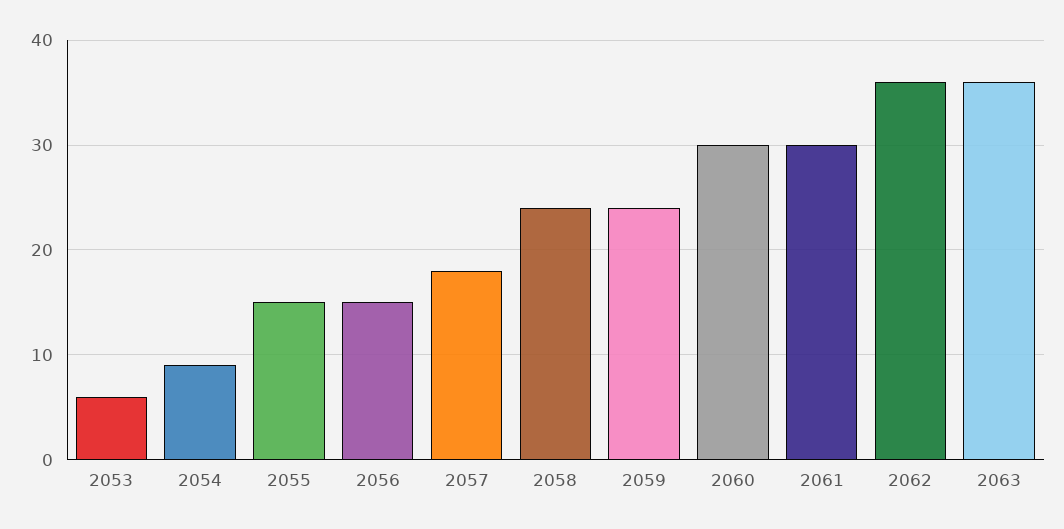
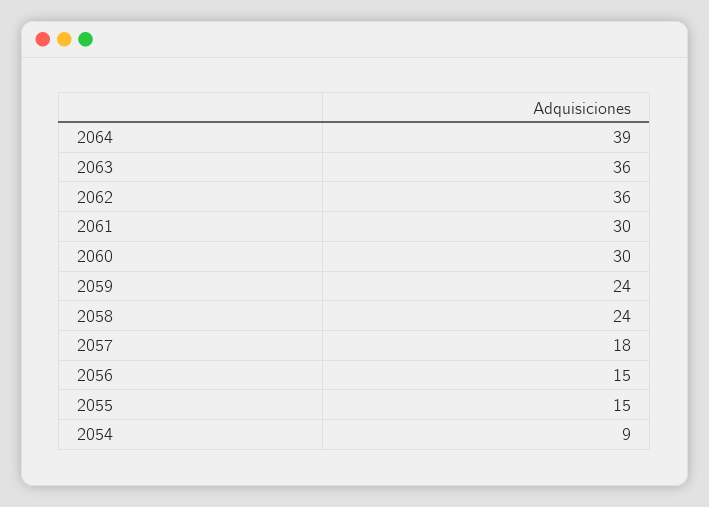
2053: 6 -> none
2064: none -> 39

